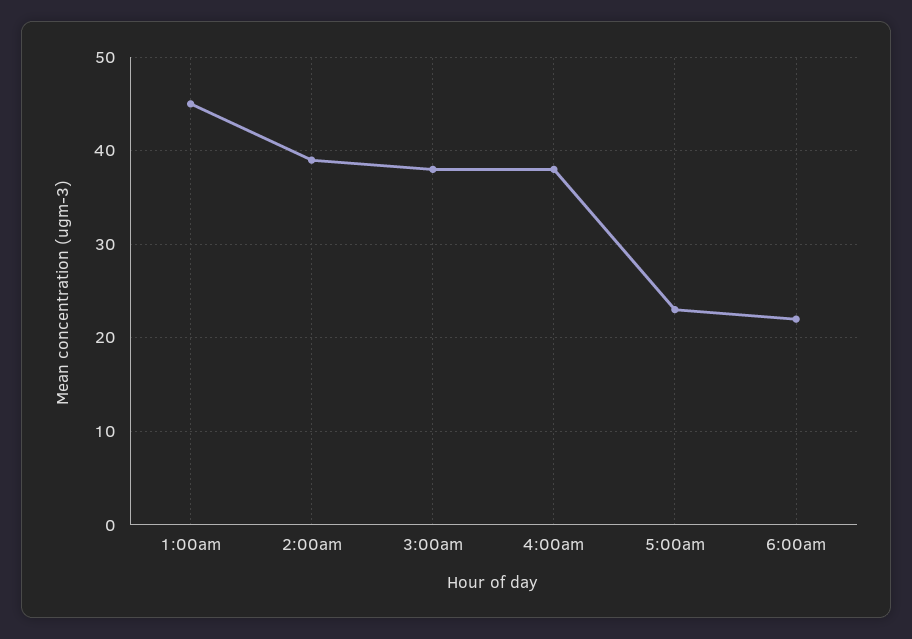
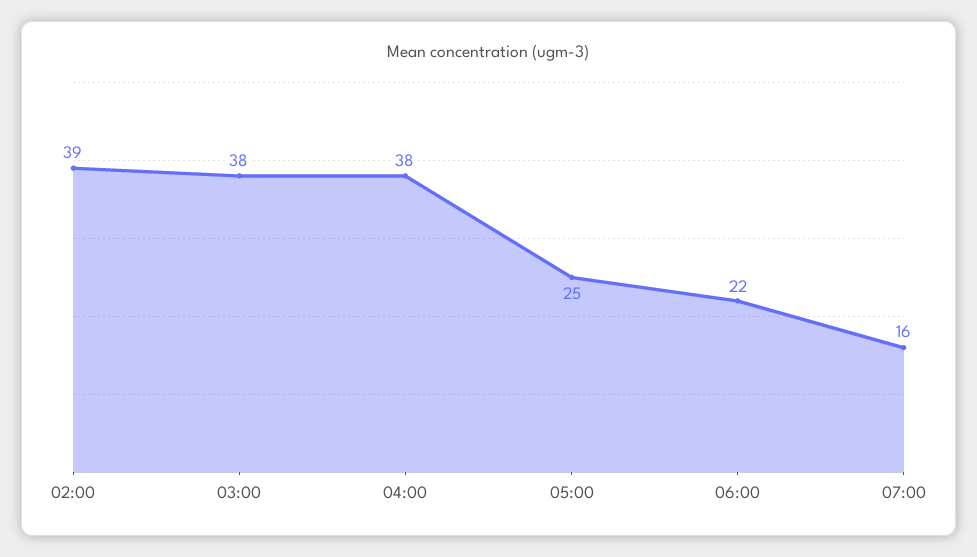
1:00am: 45 -> none
5:00am: 23 -> 25
07:00: none -> 16

